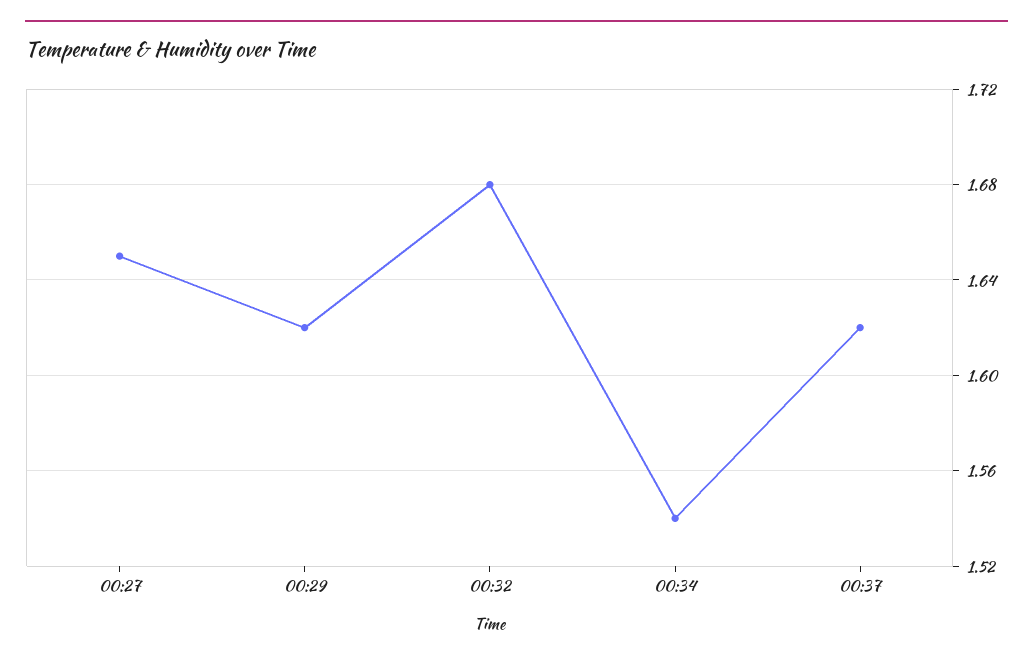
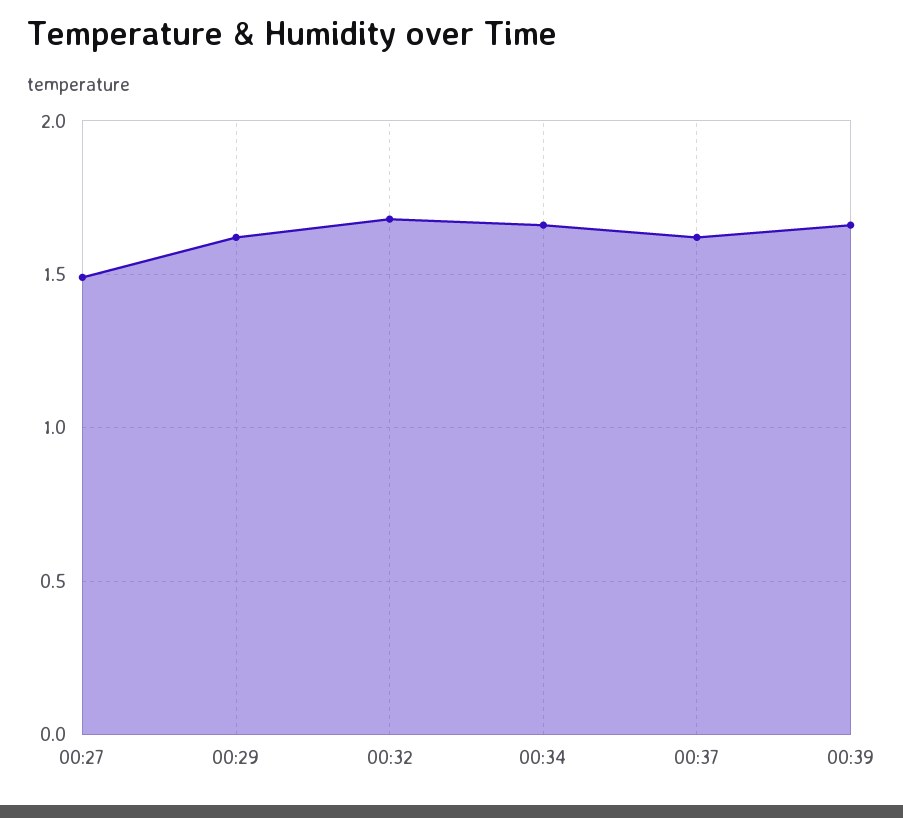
00:27: 1.65 -> 1.5
00:34: 1.54 -> 1.65
00:39: none -> 1.65

